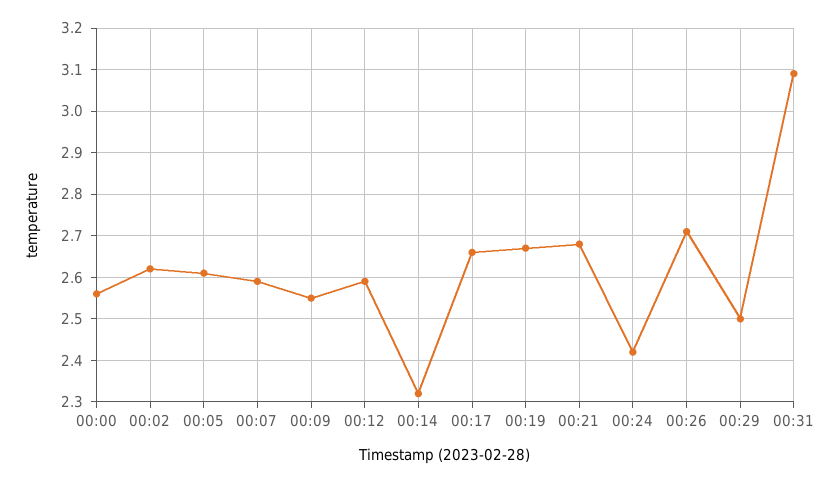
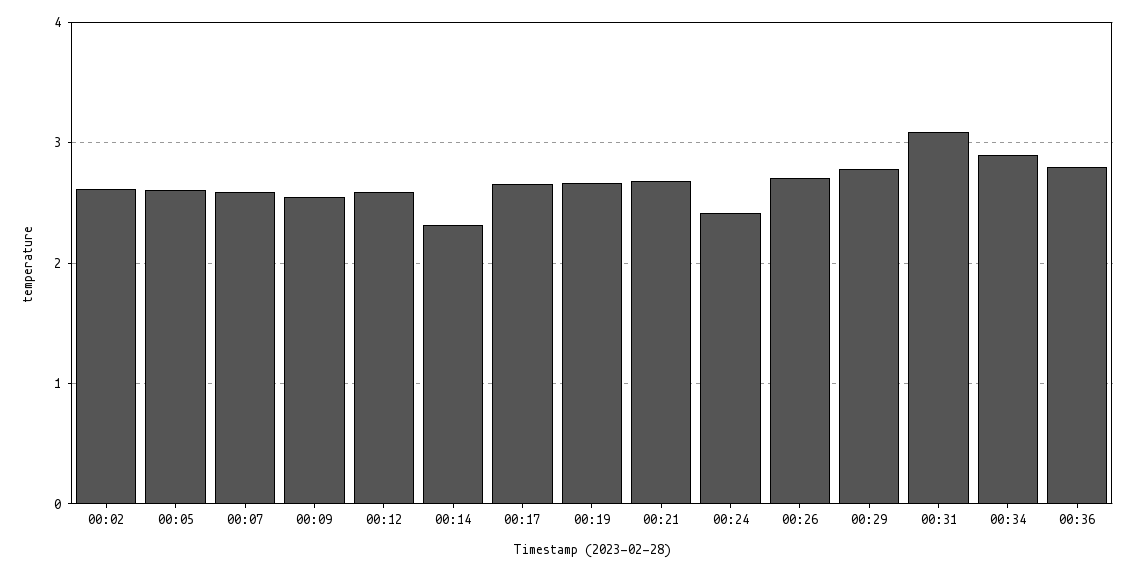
00:00: 2.55 -> none
00:29: 2.5 -> 2.8
00:34: none -> 2.9
00:36: none -> 2.8

